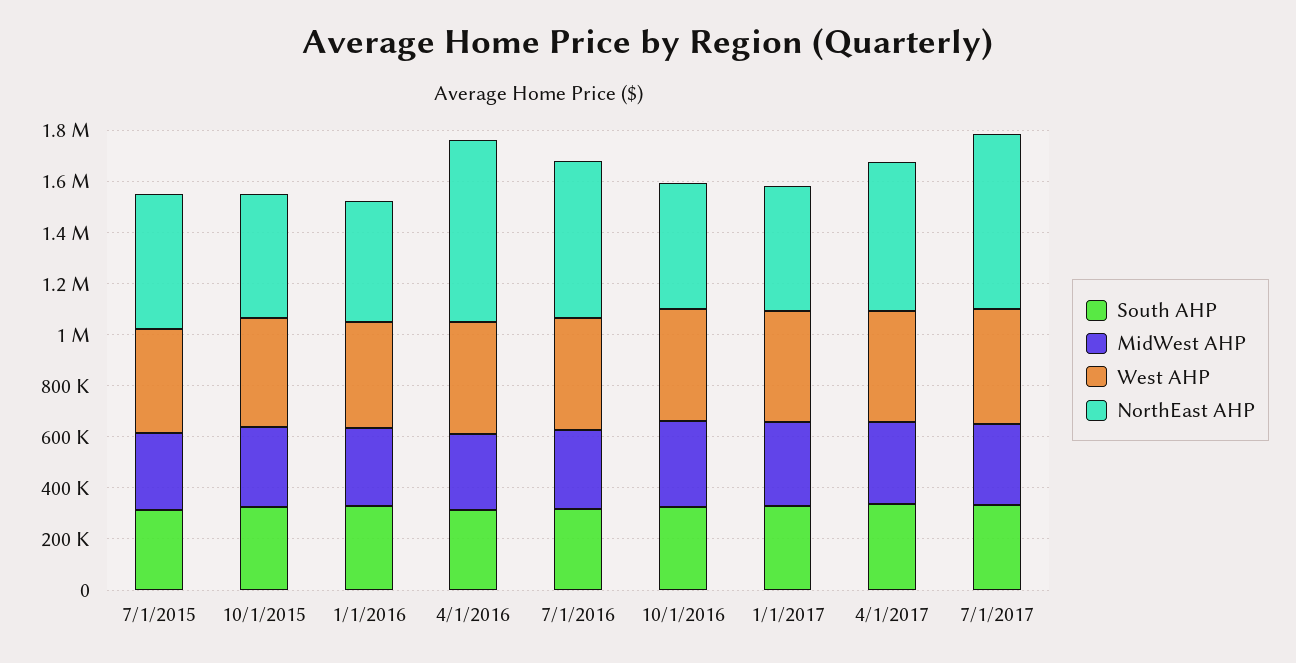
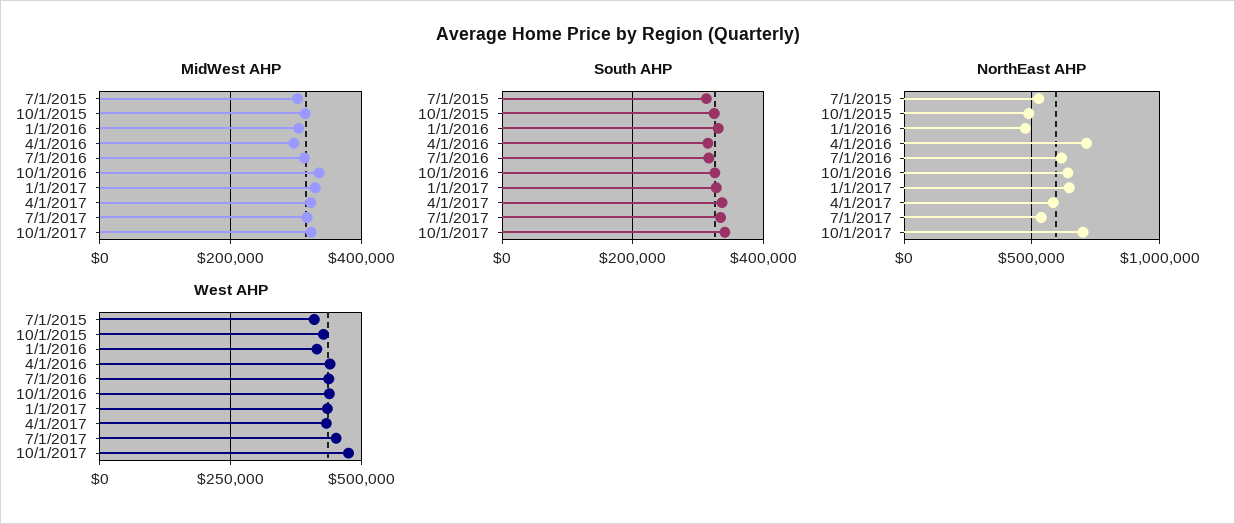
NorthEast AHP, 10/1/2016: 500000 -> 650000
NorthEast AHP, 1/1/2017: 500000 -> 650000
NorthEast AHP, 7/1/2017: 700000 -> 550000
MidWest AHP, 10/1/2017: none -> 320000
South AHP, 10/1/2017: none -> 340000
NorthEast AHP, 10/1/2017: none -> 700000
West AHP, 10/1/2017: none -> 475000

